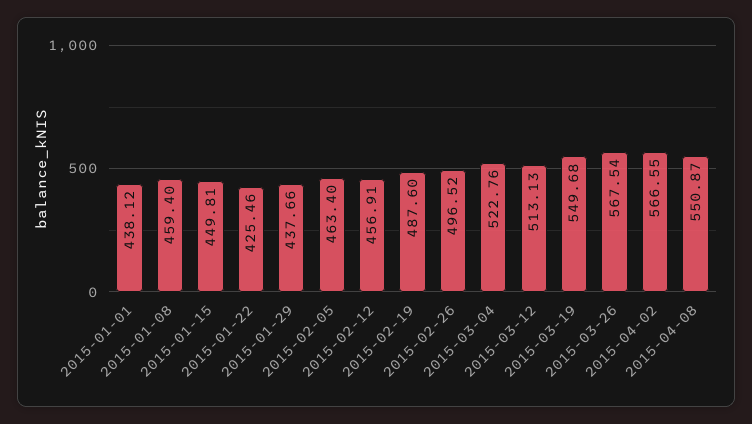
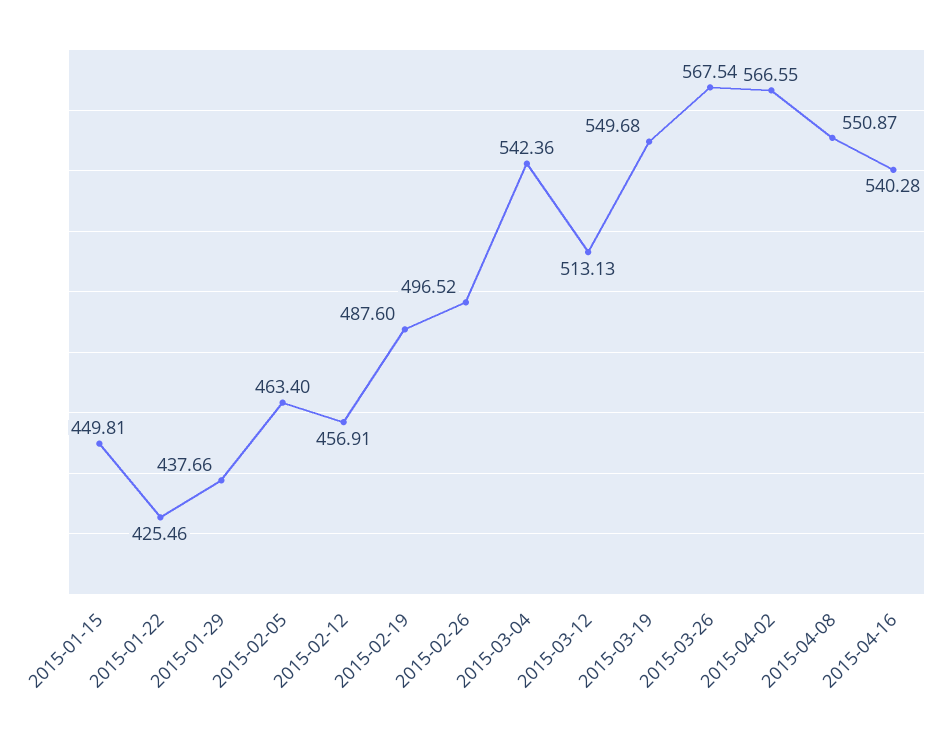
2015-01-01: 438.12 -> none
2015-01-08: 459.4 -> none
2015-03-04: 522.76 -> 542.36
2015-04-16: none -> 540.28

